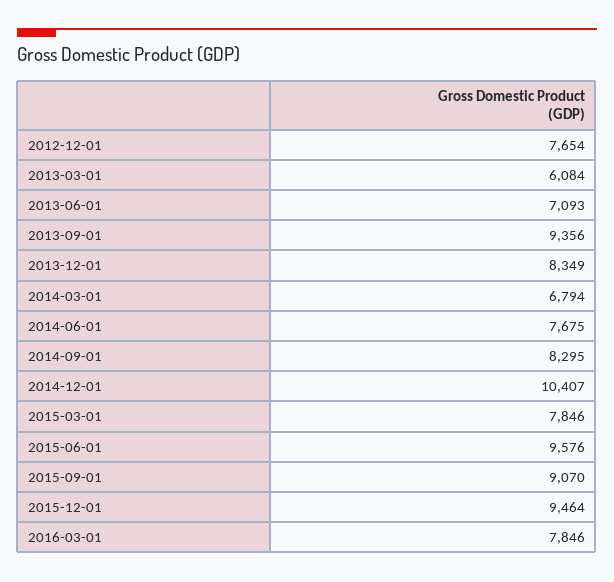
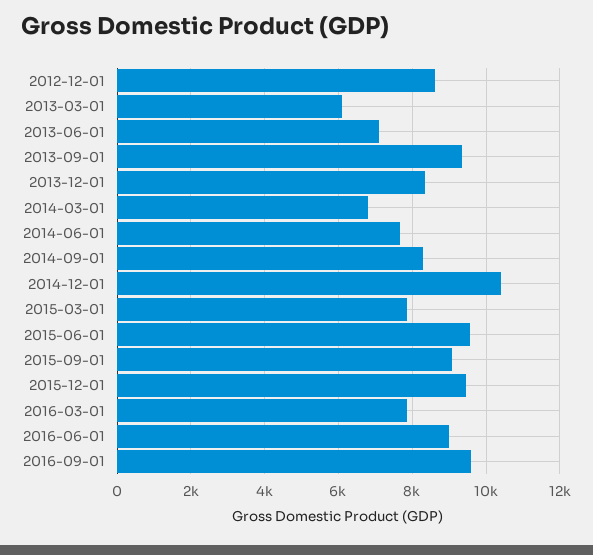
2012-12-01: 7654 -> 8600
2016-06-01: none -> 9000
2016-09-01: none -> 9600

